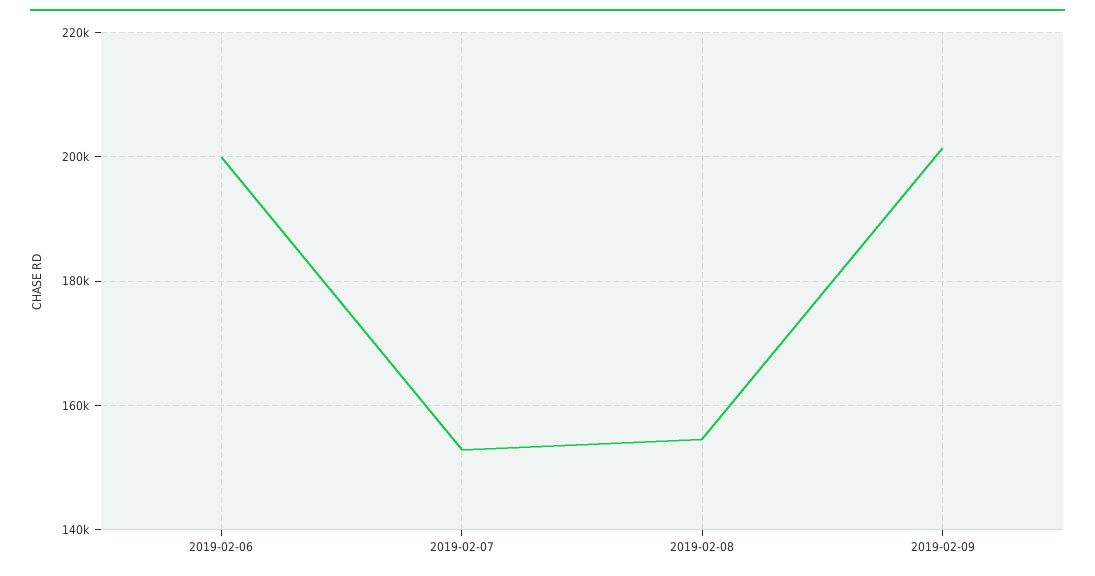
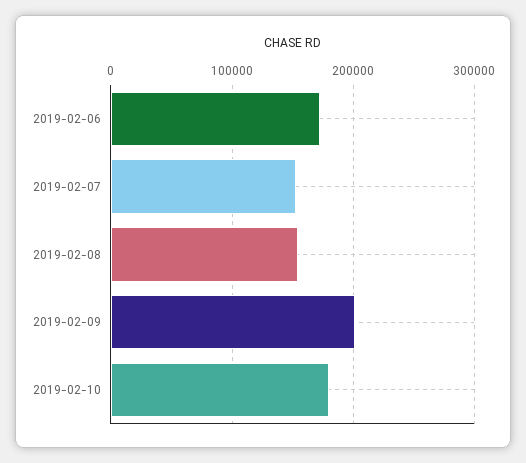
2019-02-06: 200000 -> 170000
2019-02-10: none -> 180000

